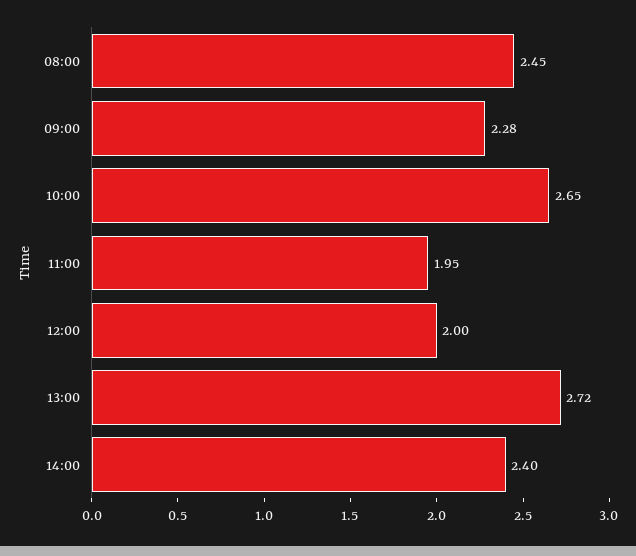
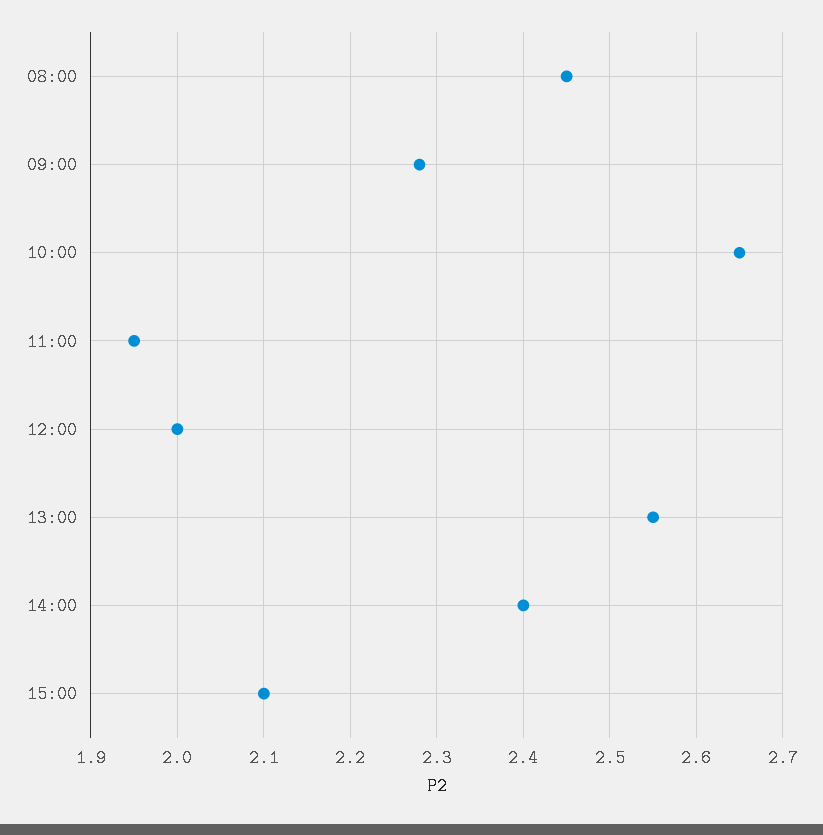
13:00: 2.72 -> 2.55
15:00: none -> 2.1

